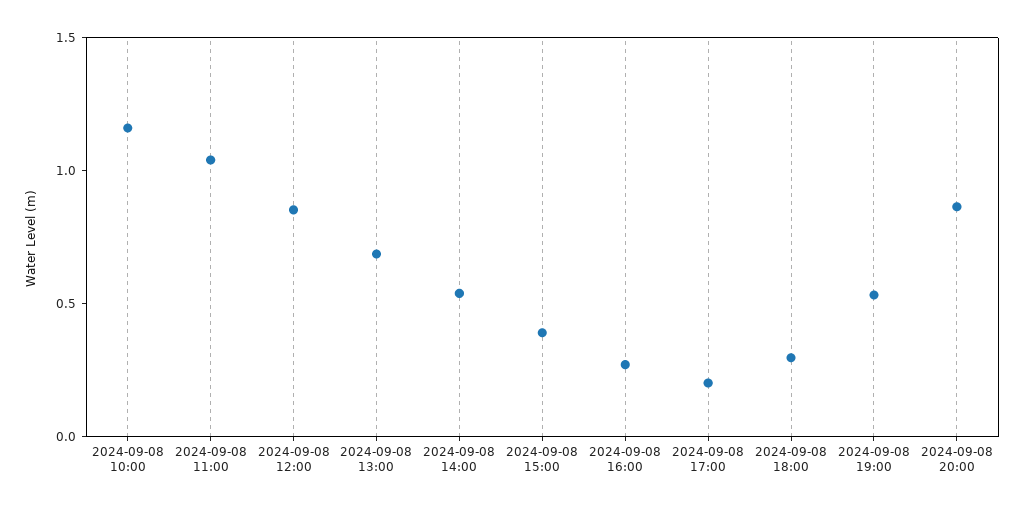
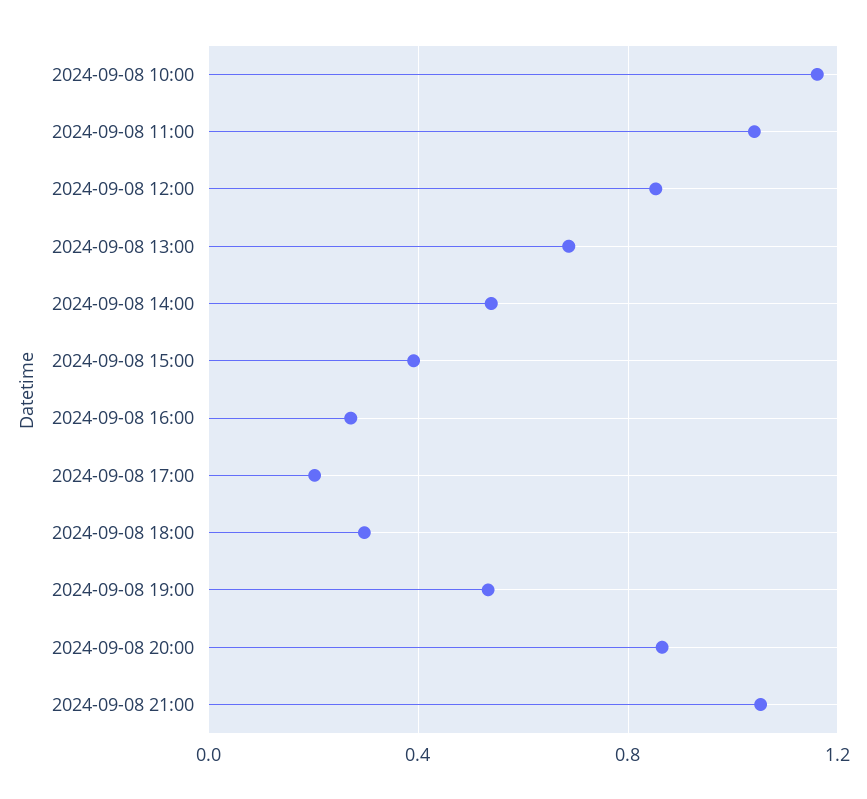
2024-09-08 21:00: none -> 1.05

